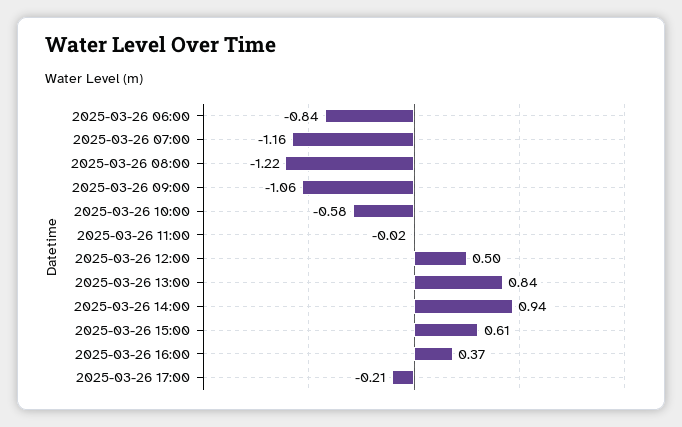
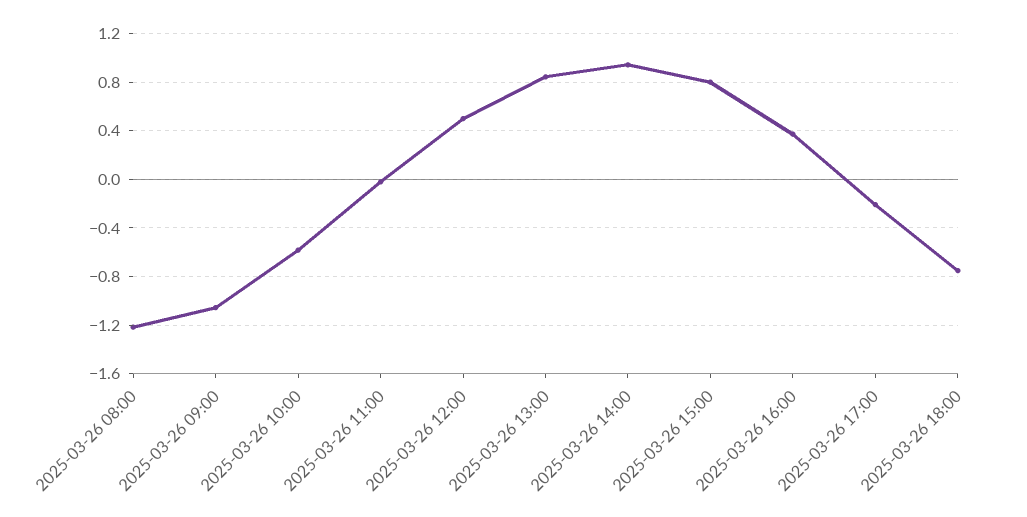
2025-03-26 06:00: -0.84 -> none
2025-03-26 07:00: -1.16 -> none
2025-03-26 15:00: 0.61 -> 0.8
2025-03-26 18:00: none -> -0.75

